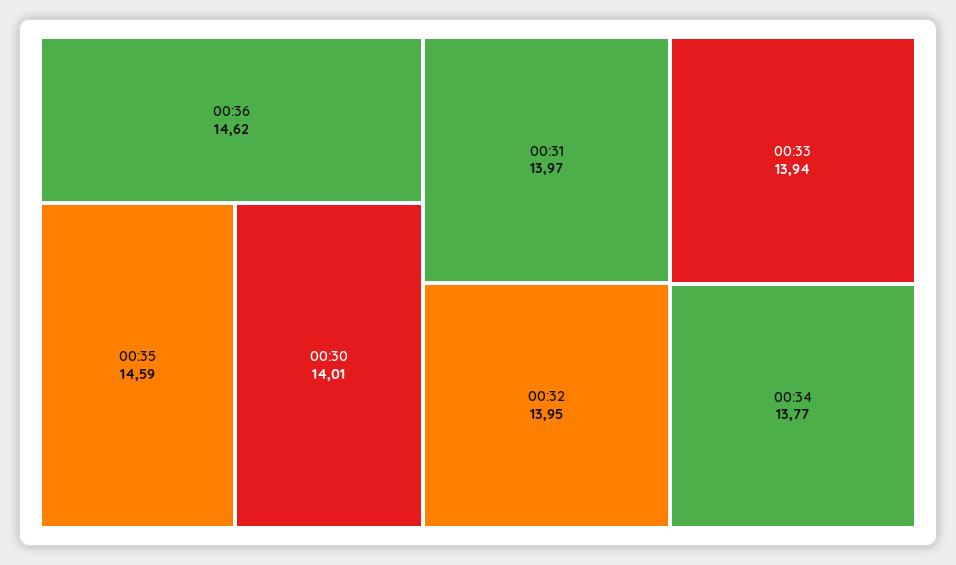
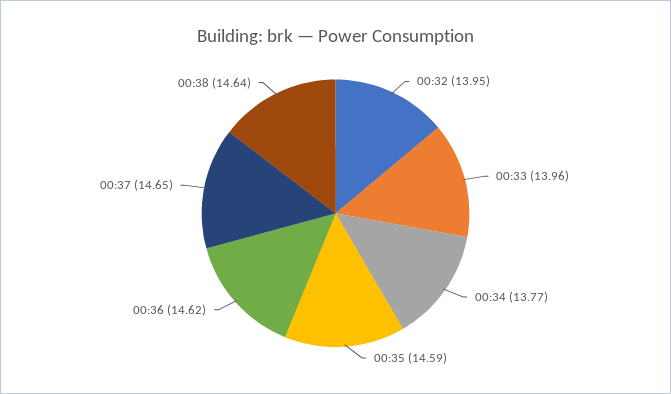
00:30: 14.01 -> none
00:31: 13.97 -> none
00:33: 13.94 -> 13.96
00:37: none -> 14.65
00:38: none -> 14.64

